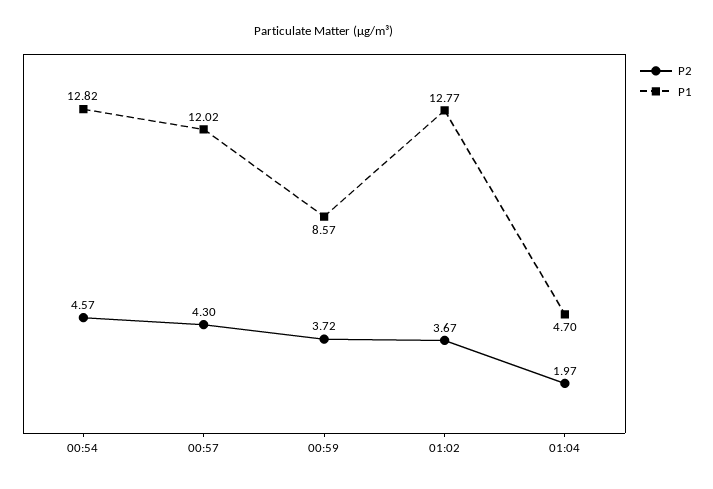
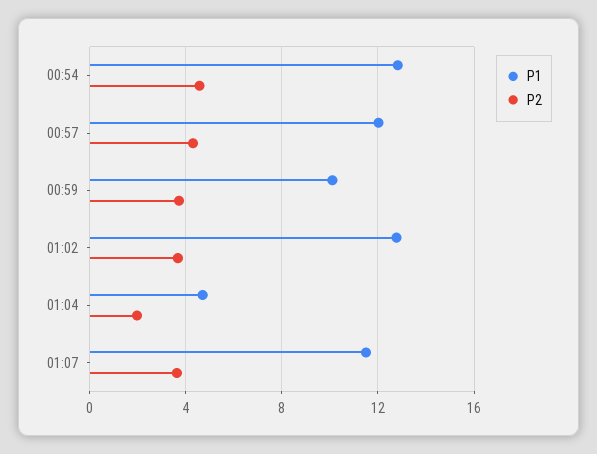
P1, 00:59: 8.57 -> 10
P1, 01:07: none -> 11.5
P2, 01:07: none -> 3.5

